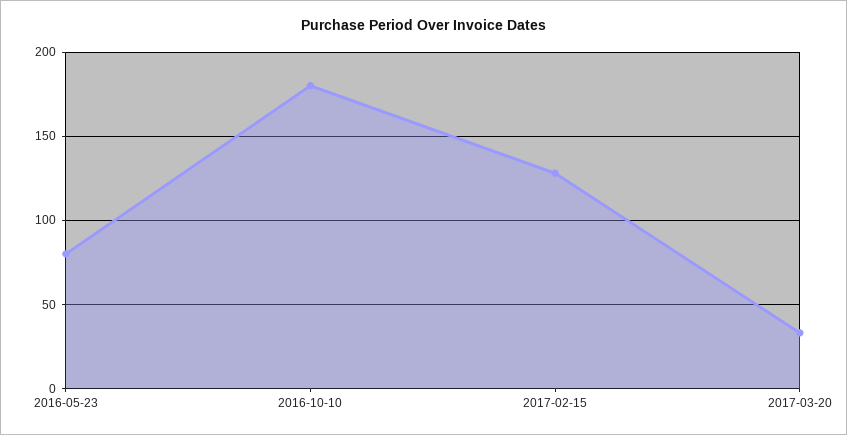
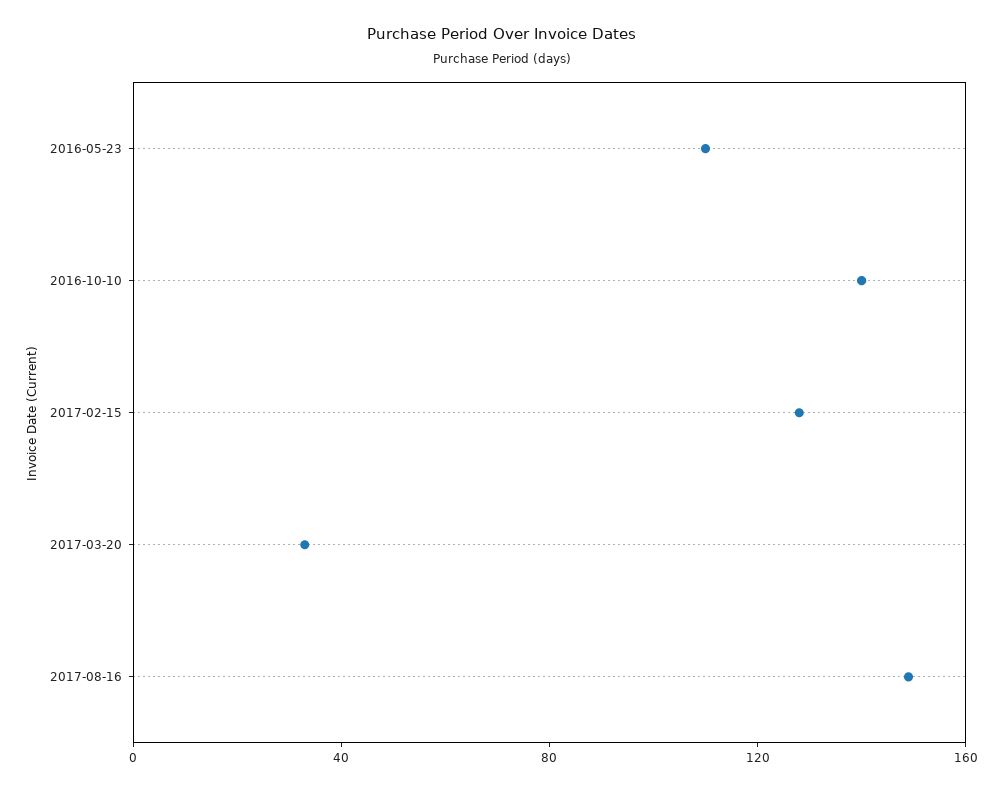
2016-05-23: 80 -> 110
2016-10-10: 180 -> 140
2017-08-16: none -> 150

